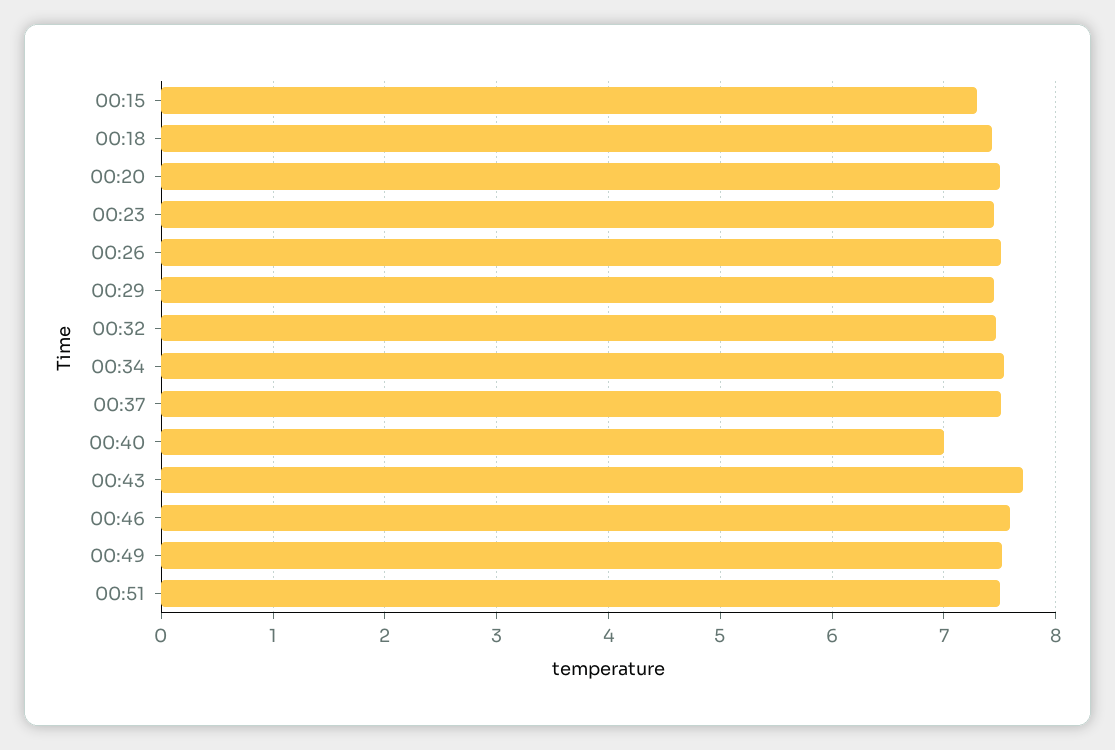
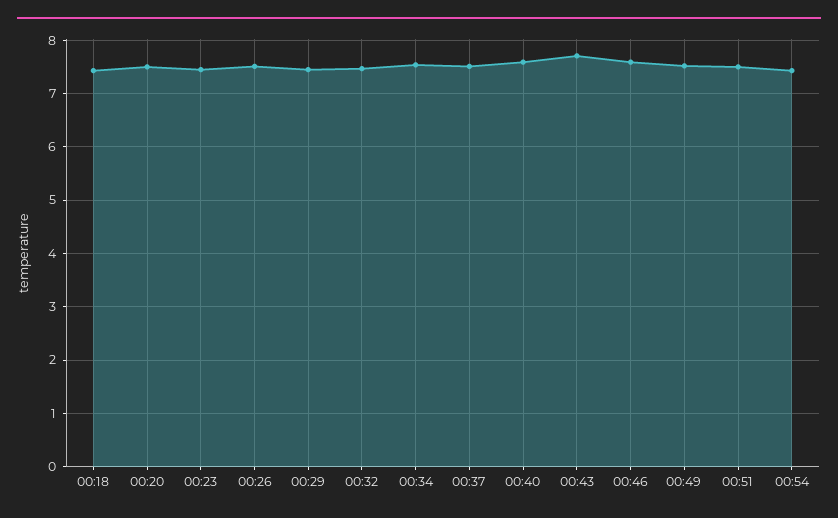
00:15: 7.3 -> none
00:40: 7 -> 7.6
00:54: none -> 7.4

